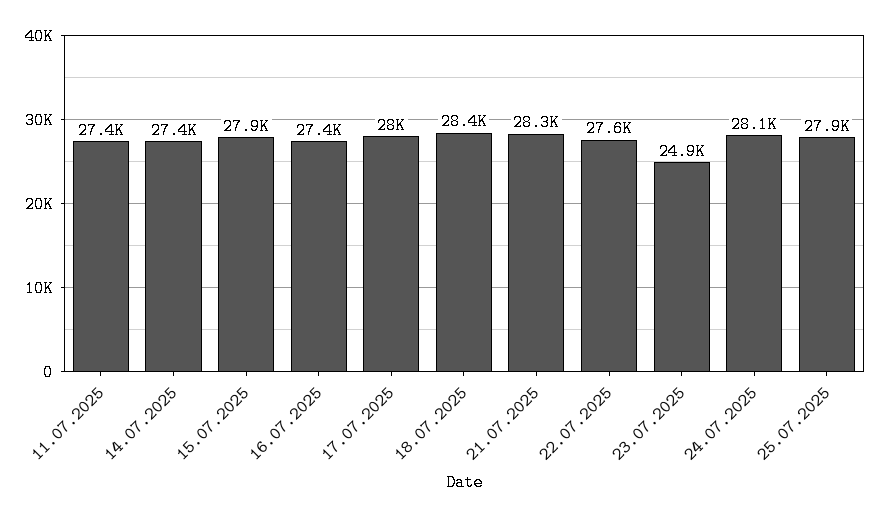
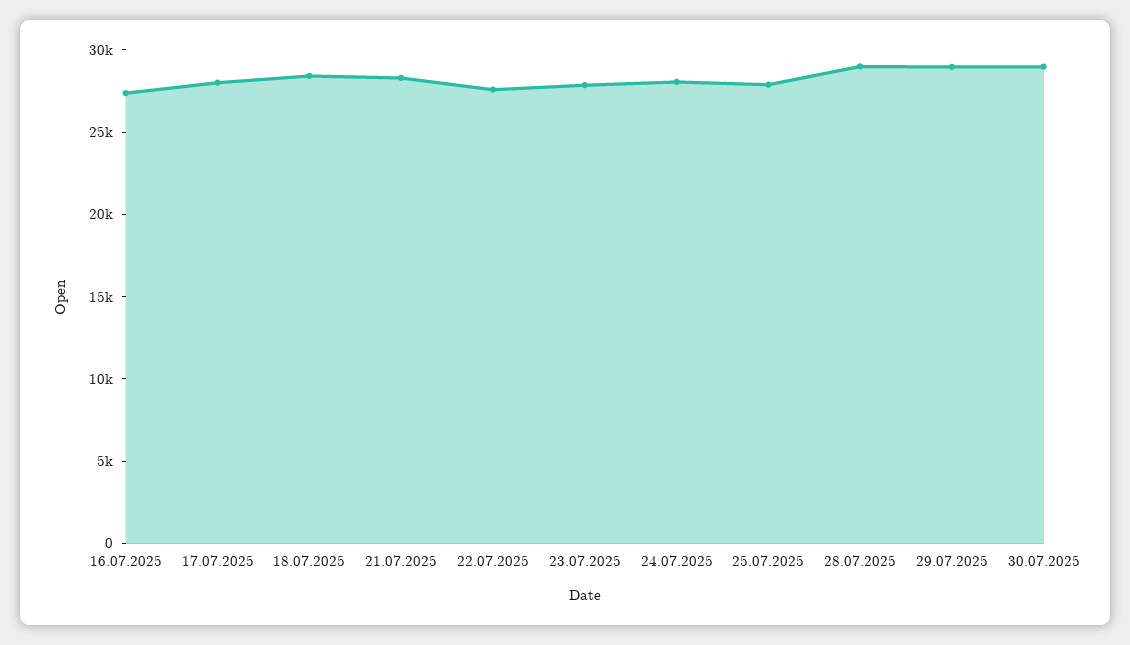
11.07.2025: 27400 -> none
14.07.2025: 27400 -> none
15.07.2025: 27900 -> none
23.07.2025: 24900 -> 28000
28.07.2025: none -> 29000
29.07.2025: none -> 29000
30.07.2025: none -> 29000

